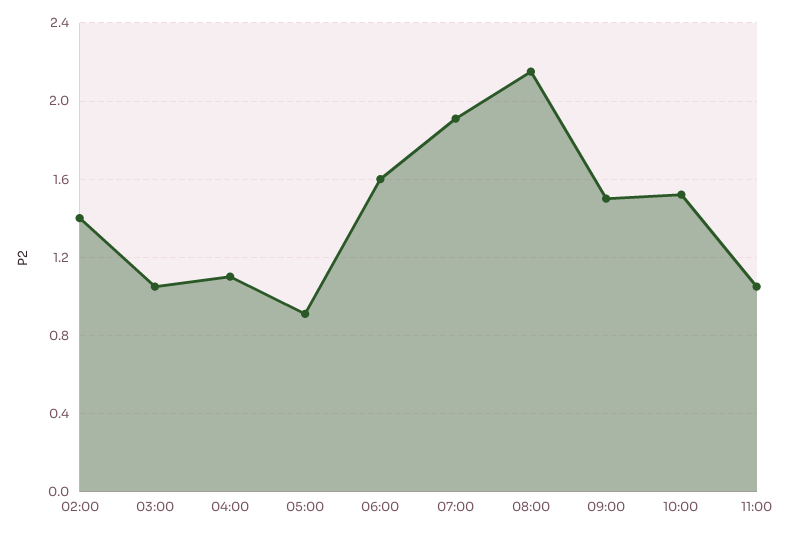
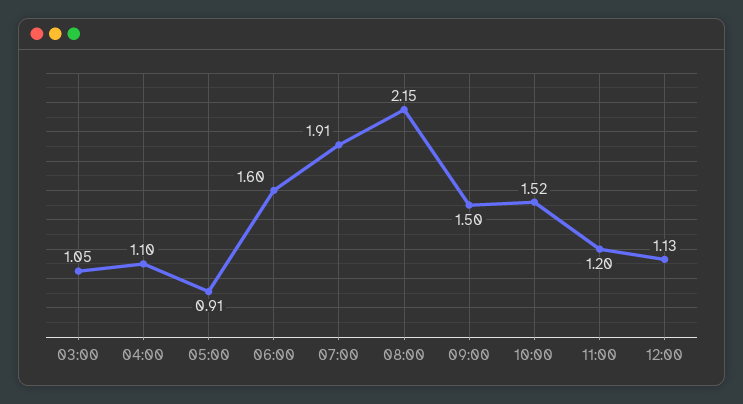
02:00: 1.4 -> none
11:00: 1.05 -> 1.2
12:00: none -> 1.13

